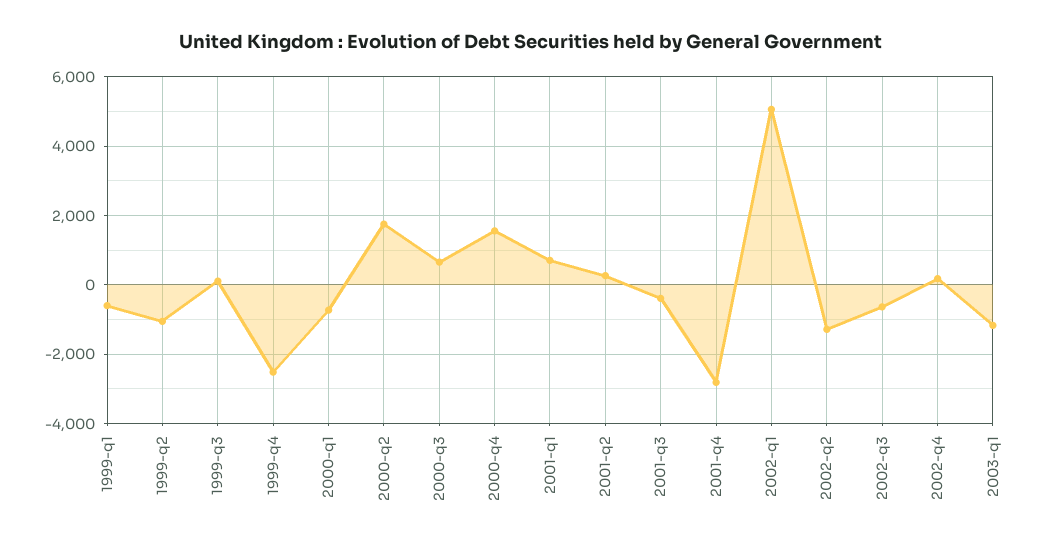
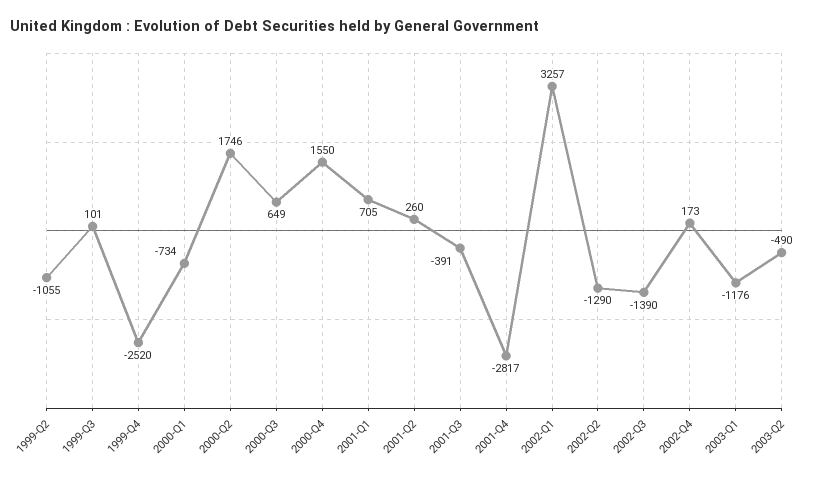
1999-q1: -600 -> none
2002-q1: 5000 -> 3257
2002-q3: -600 -> -1390
2003-Q2: none -> -490

